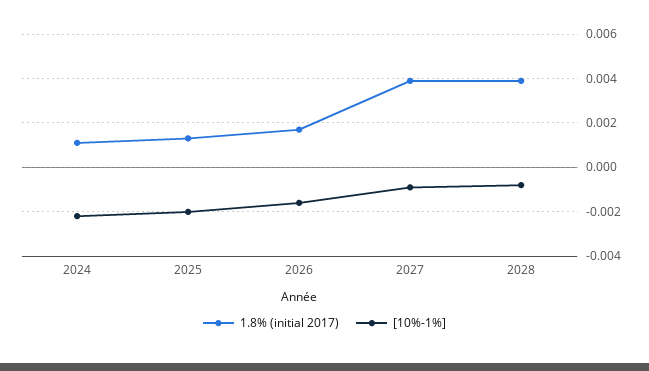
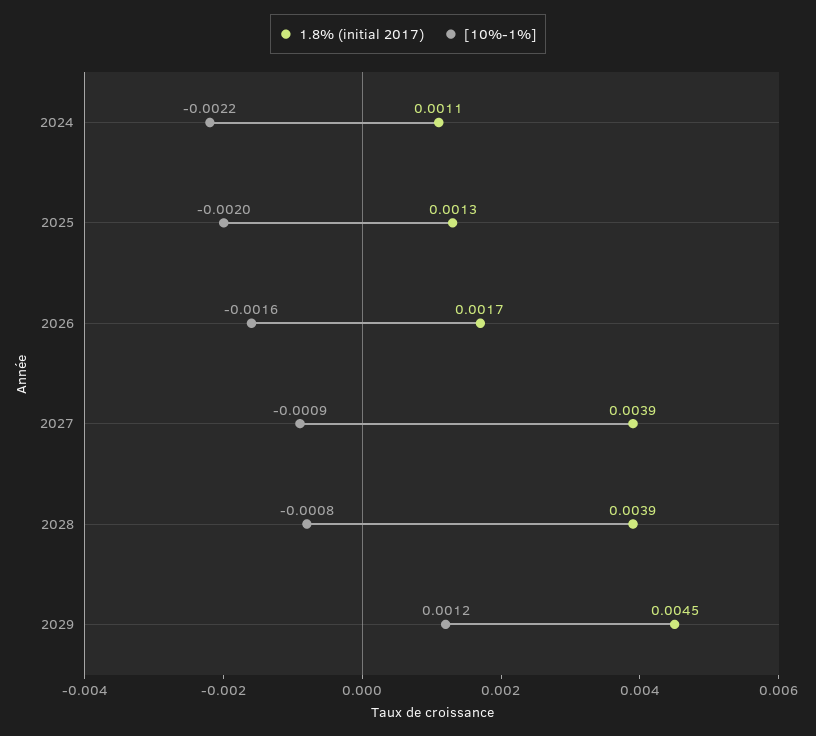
1.8% (initial 2017), 2029: none -> 0.0045
[10%-1%], 2029: none -> 0.0012

